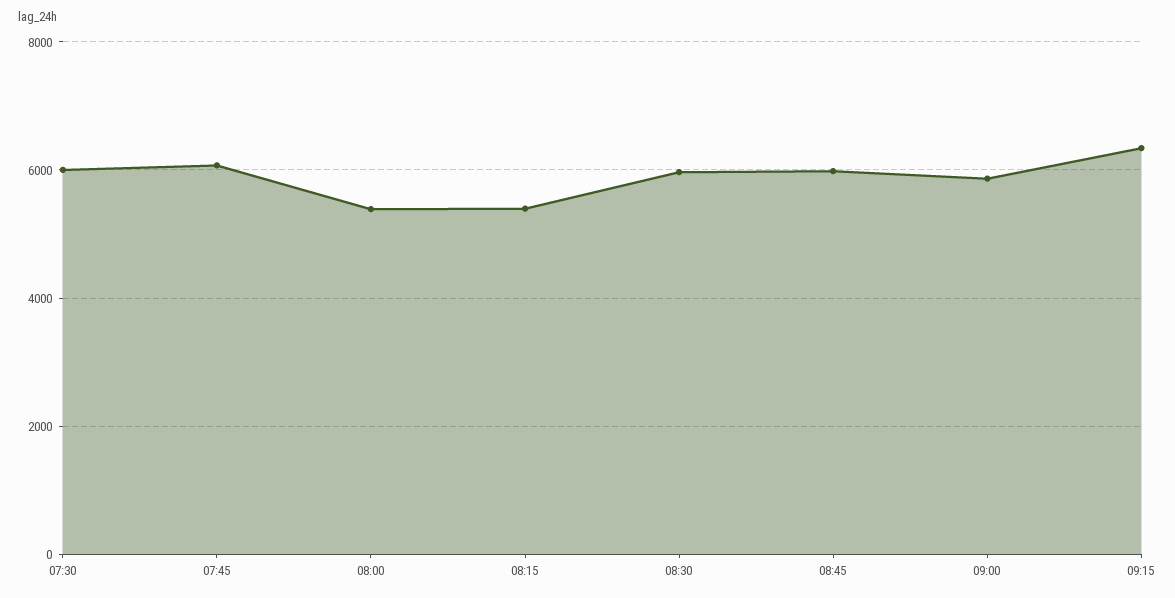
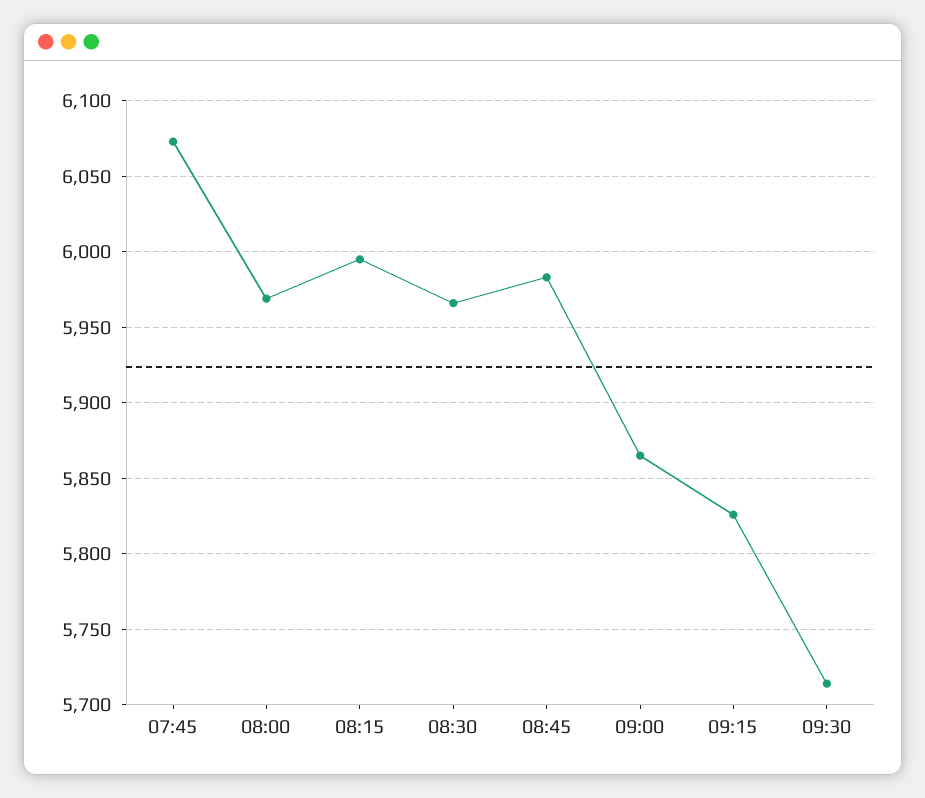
07:30: 6000 -> none
08:00: 5400 -> 5970
08:15: 5400 -> 5995
09:15: 6400 -> 5825
09:30: none -> 5715

